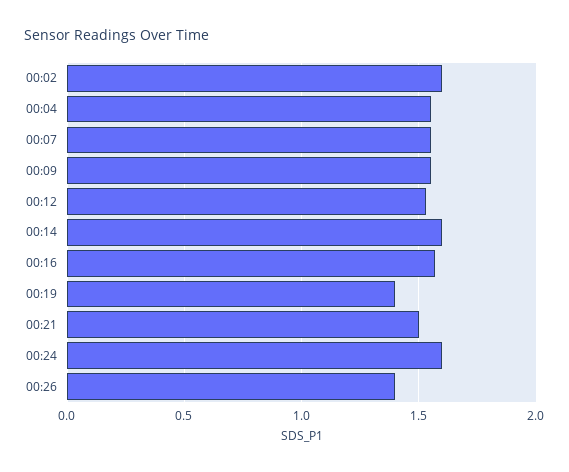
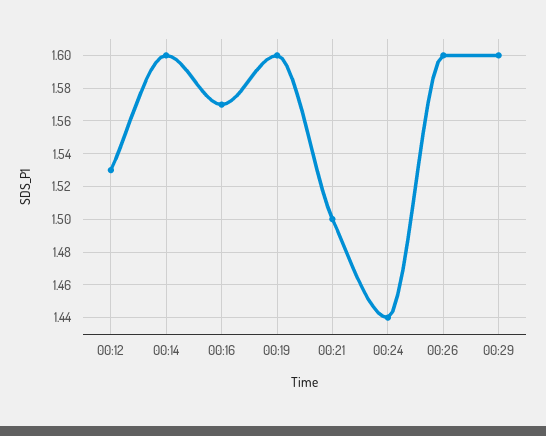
00:02: 1.6 -> none
00:04: 1.55 -> none
00:07: 1.55 -> none
00:09: 1.55 -> none
00:19: 1.4 -> 1.6
00:24: 1.6 -> 1.44
00:26: 1.4 -> 1.6
00:29: none -> 1.6

